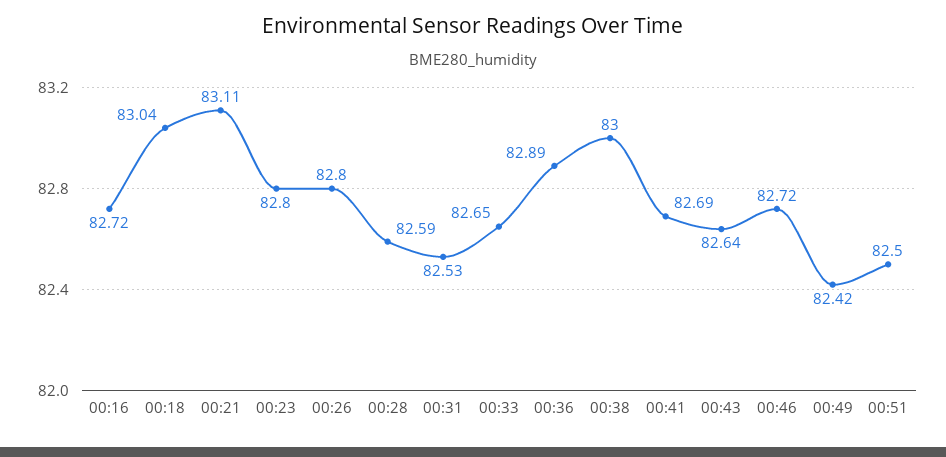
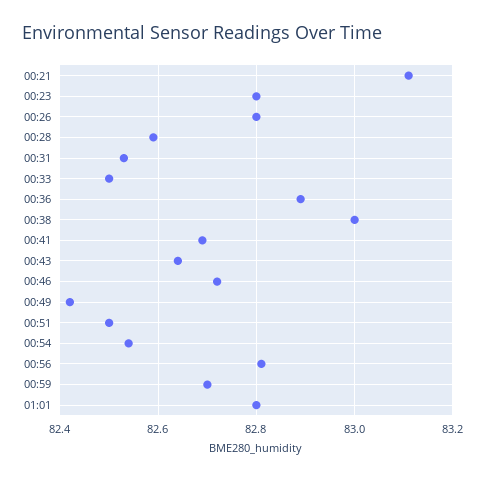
00:16: 82.72 -> none
00:18: 83.04 -> none
00:33: 82.65 -> 82.5
00:54: none -> 82.55
00:56: none -> 82.8
00:59: none -> 82.7
01:01: none -> 82.8

